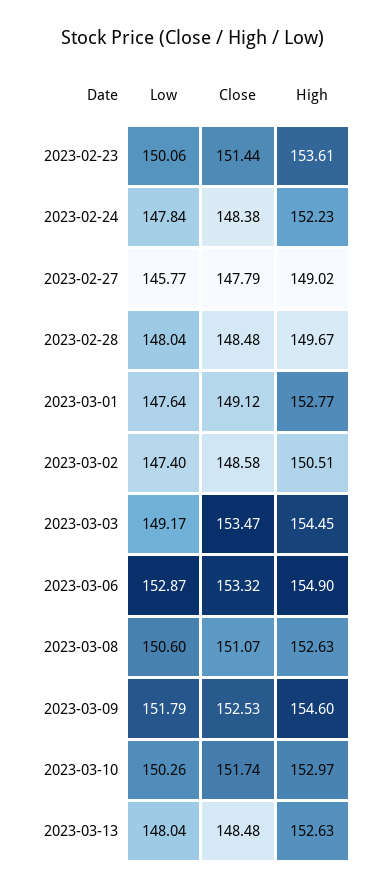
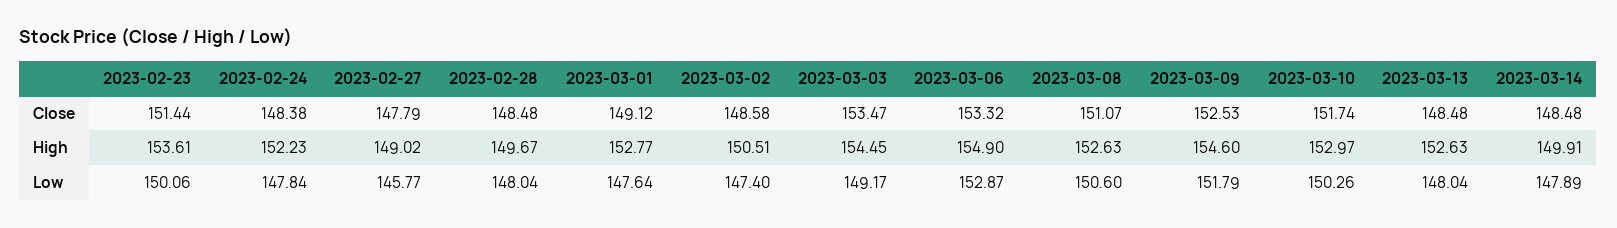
Close, 2023-03-14: none -> 148.48
High, 2023-03-14: none -> 149.91
Low, 2023-03-14: none -> 147.89

